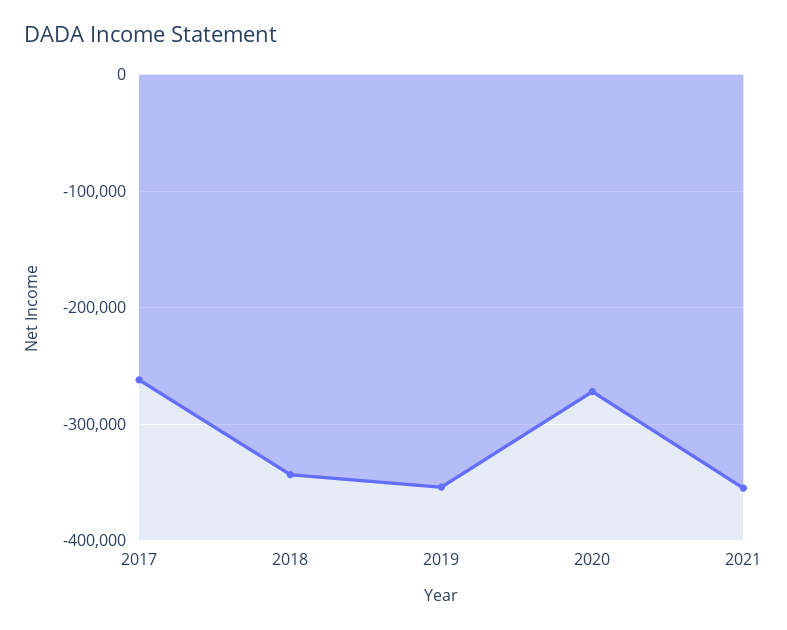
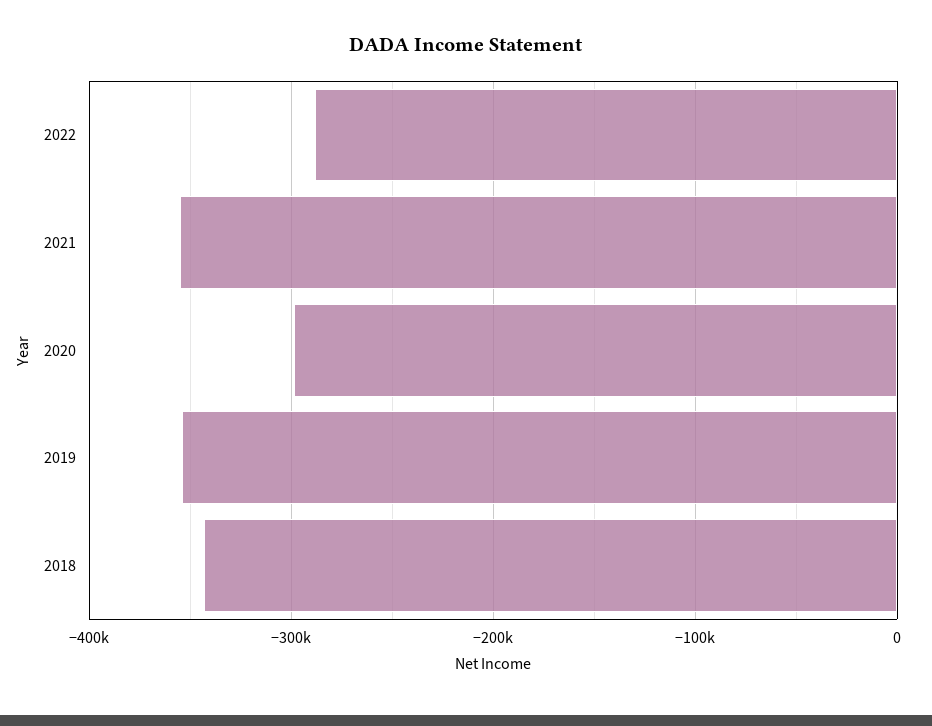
2017: -260000 -> none
2020: -270000 -> -300000
2022: none -> -290000

